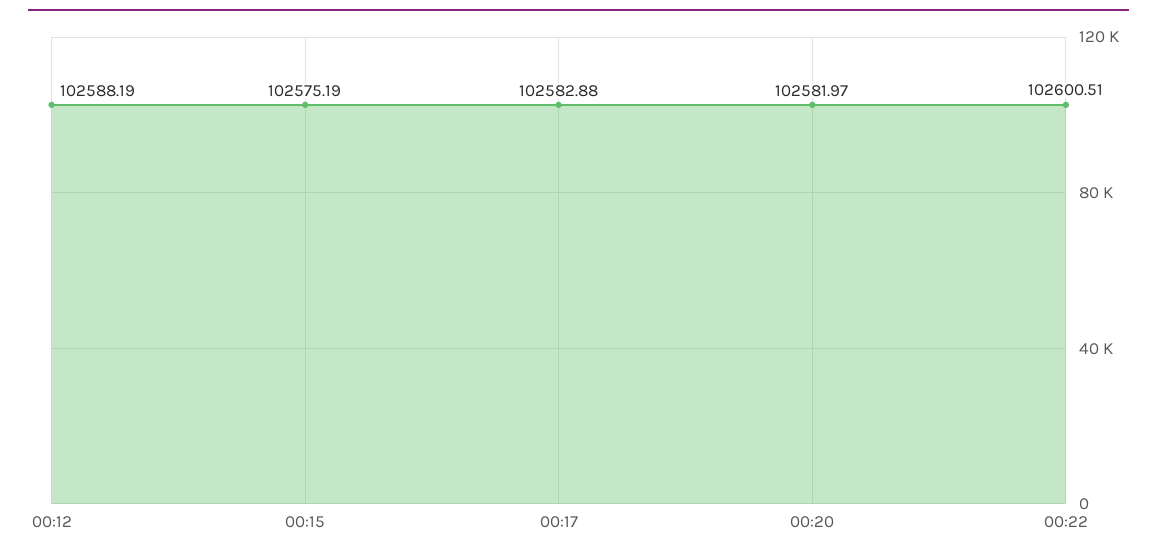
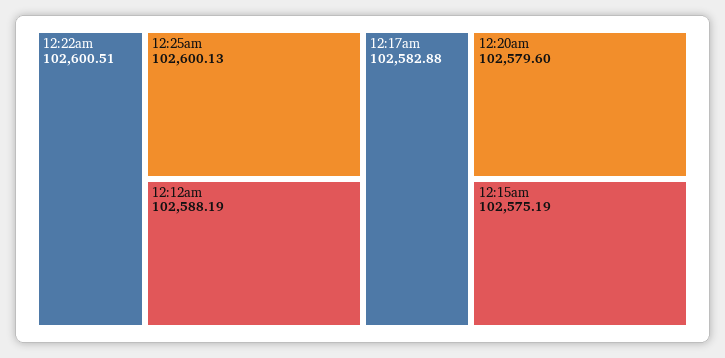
00:20: 102581.97 -> 102579.6
12:25am: none -> 102600.13

